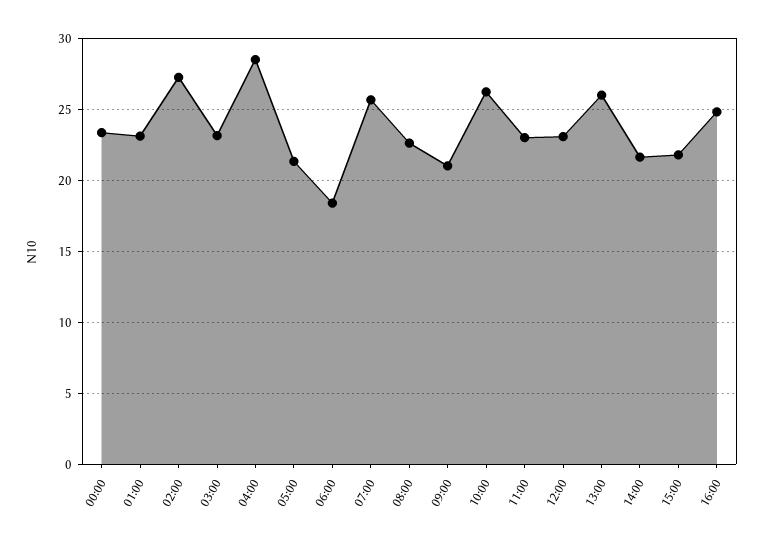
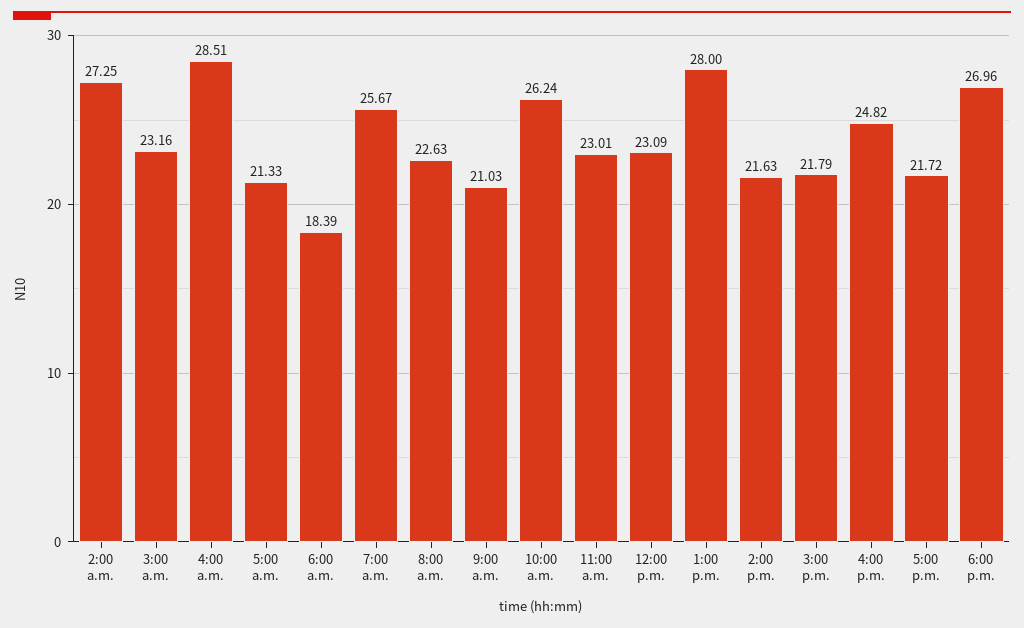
00:00: 23.5 -> none
01:00: 23 -> none
13:00: 26 -> 28
5:00 p.m.: none -> 21.72
6:00 p.m.: none -> 26.96

